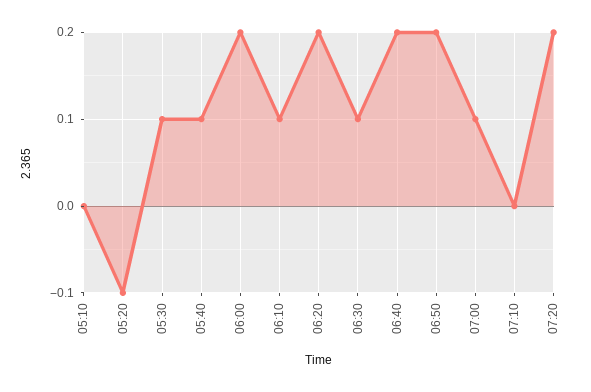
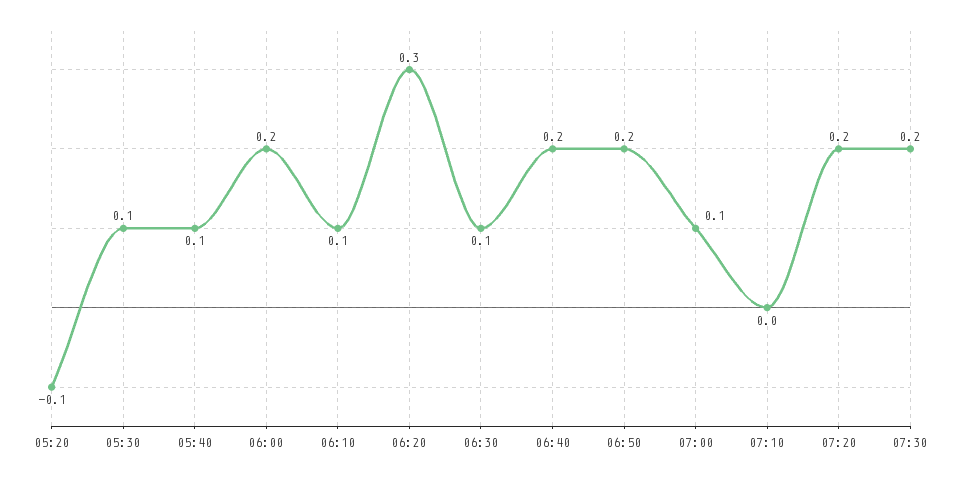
05:10: 0 -> none
06:20: 0.2 -> 0.3
07:30: none -> 0.2

